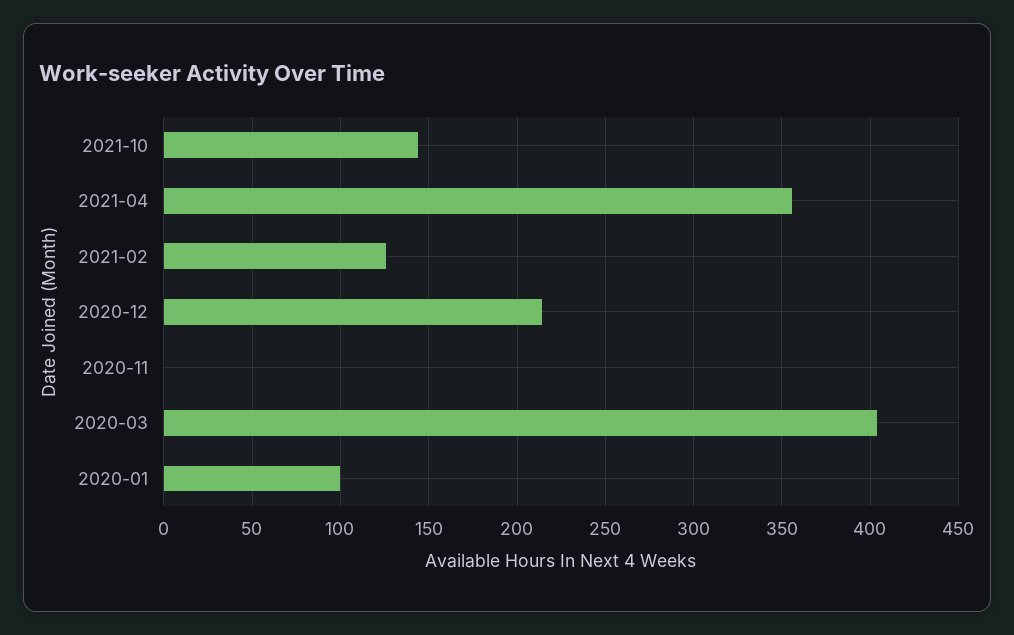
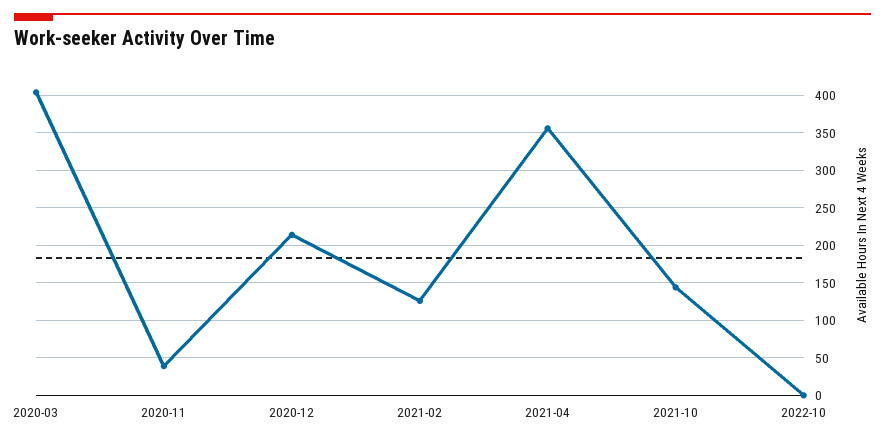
2020-11: 0 -> 40
2020-01: 100 -> none
2022-10: none -> 0

